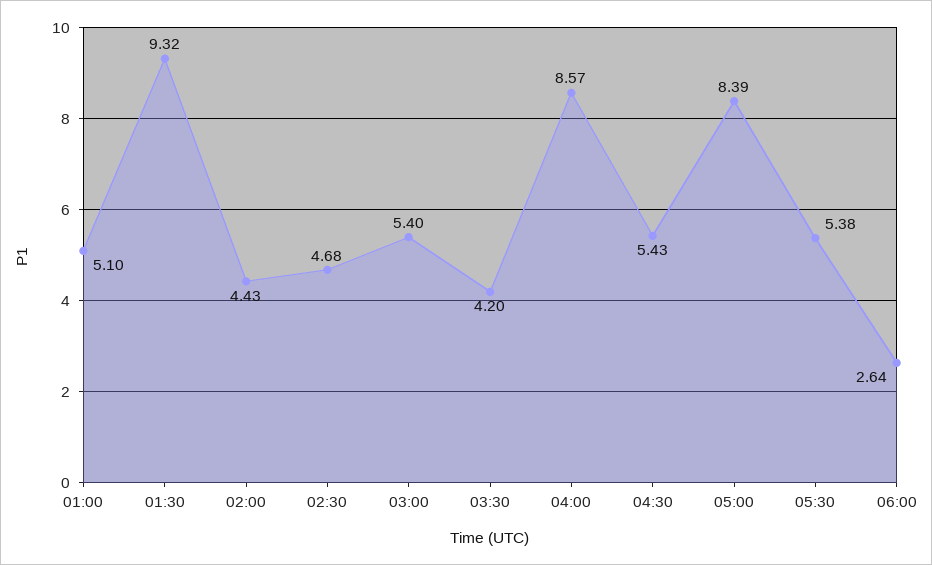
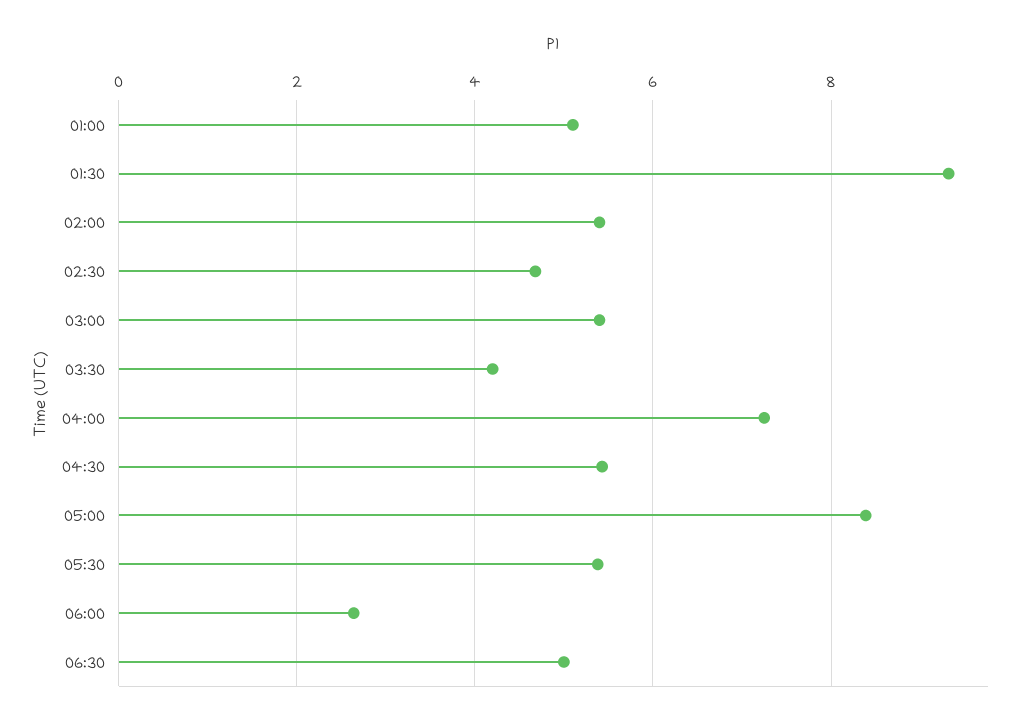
02:00: 4.43 -> 5.4
04:00: 8.57 -> 7.2
06:30: none -> 5

